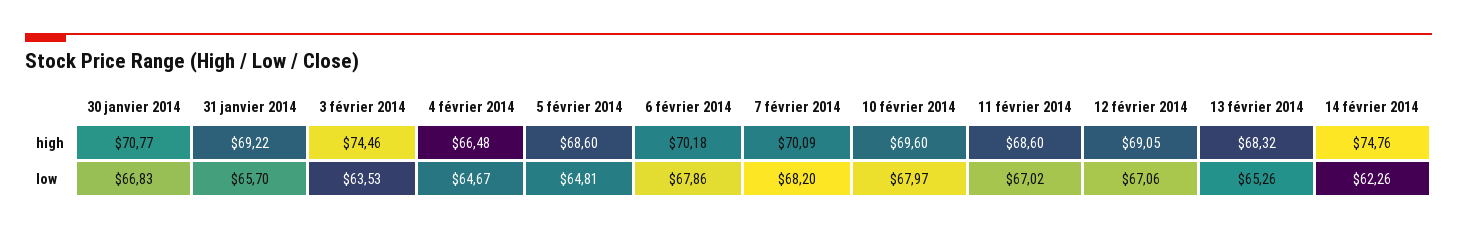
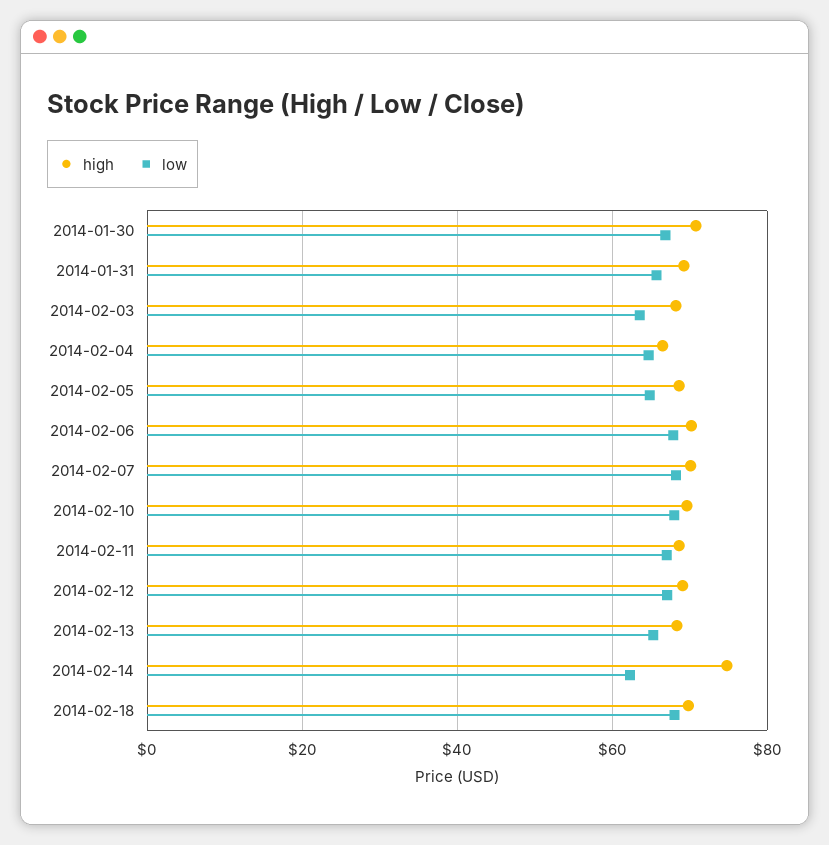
high, 3 février 2014: 74.46 -> 68
high, 2014-02-18: none -> 70
low, 2014-02-18: none -> 68

